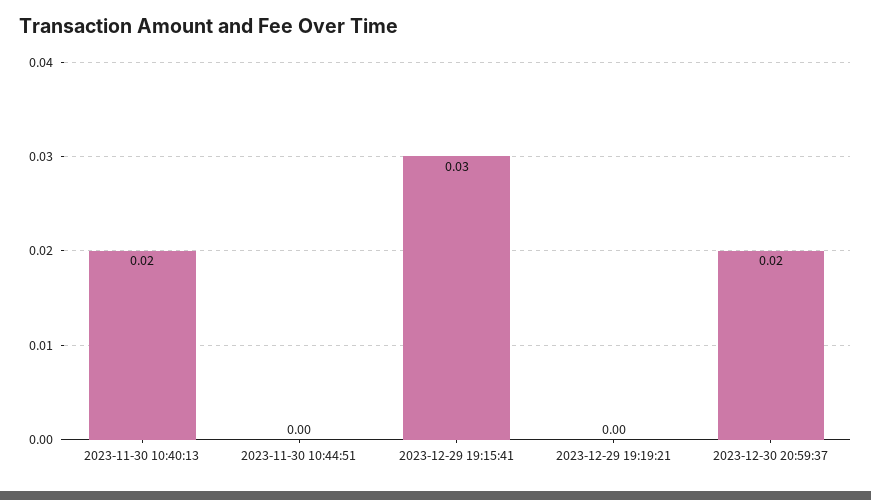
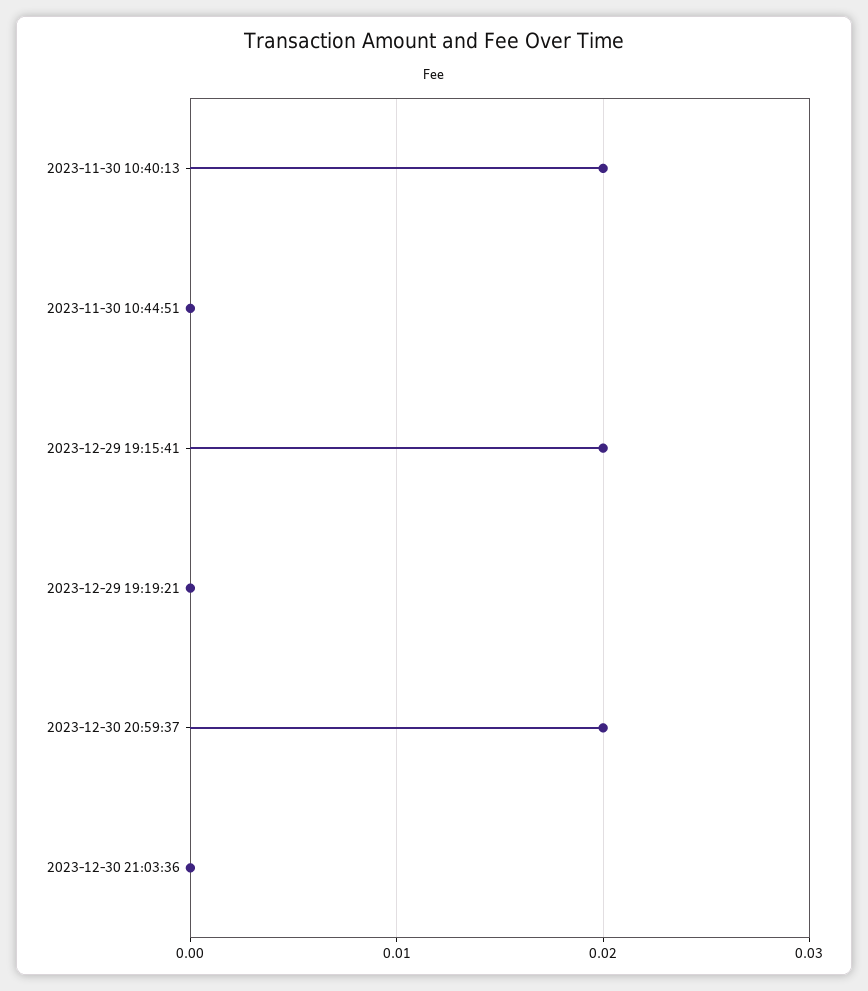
2023-12-29 19:15:41: 0.03 -> 0.02
2023-12-30 21:03:36: none -> 0

